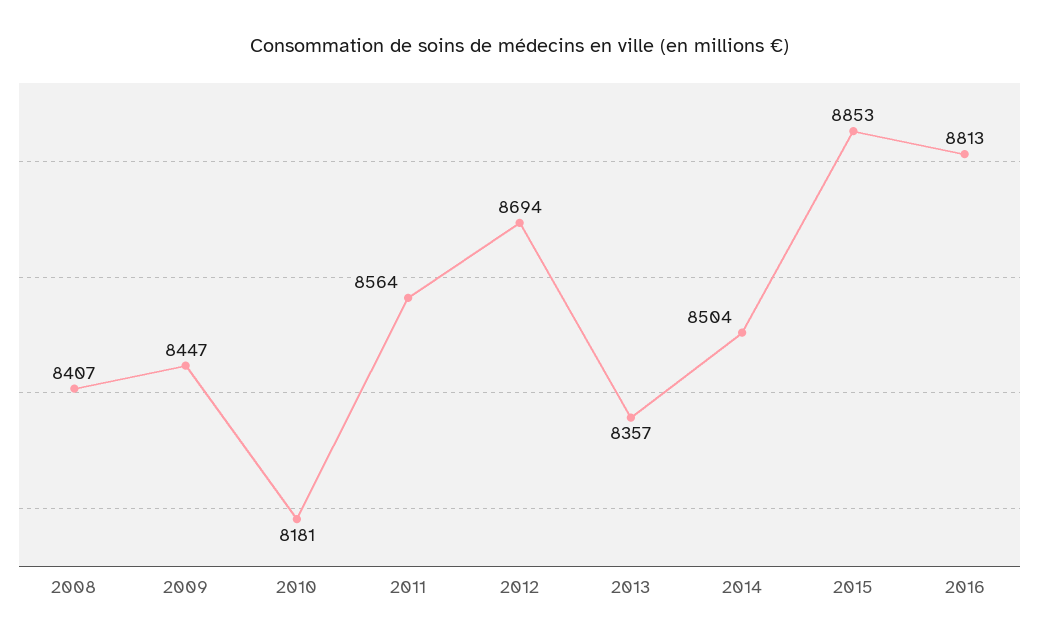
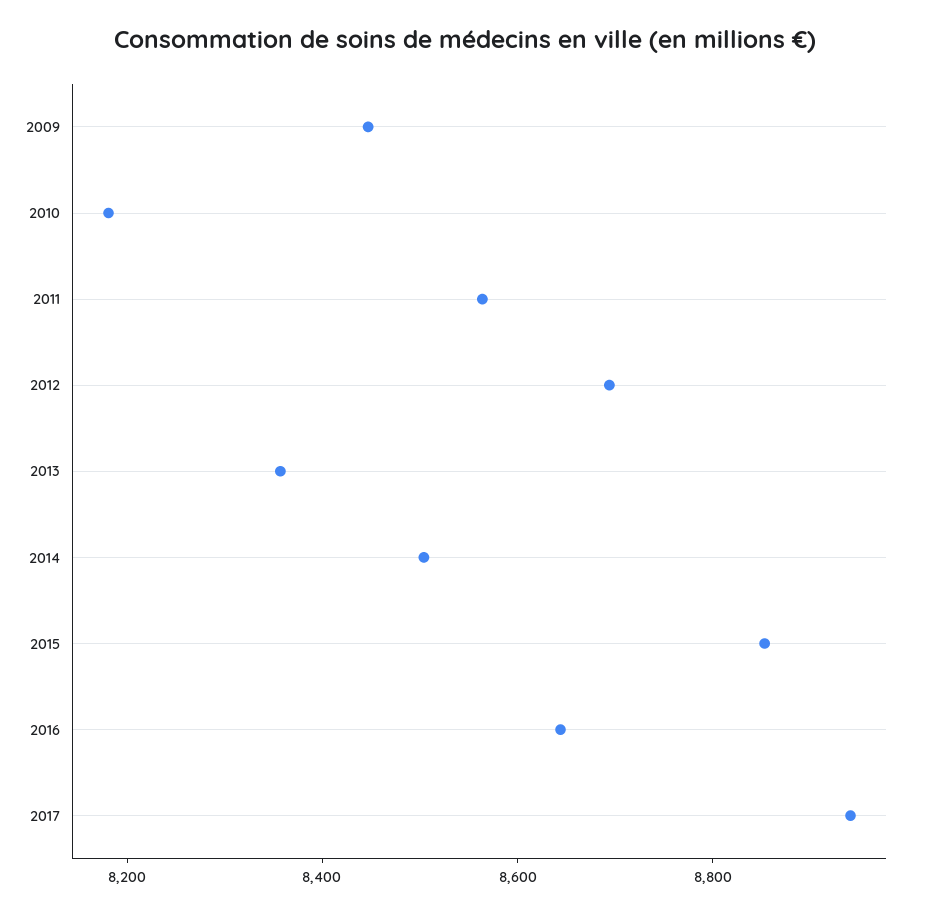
2008: 8407 -> none
2016: 8813 -> 8650
2017: none -> 8950

